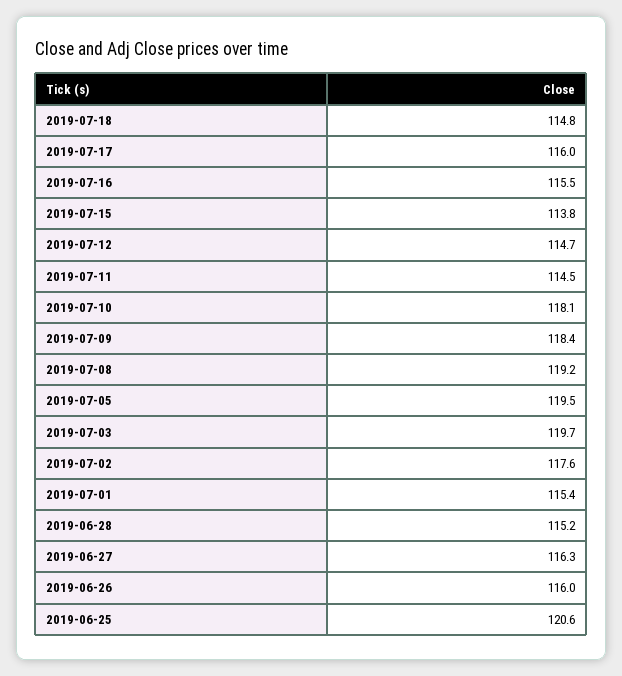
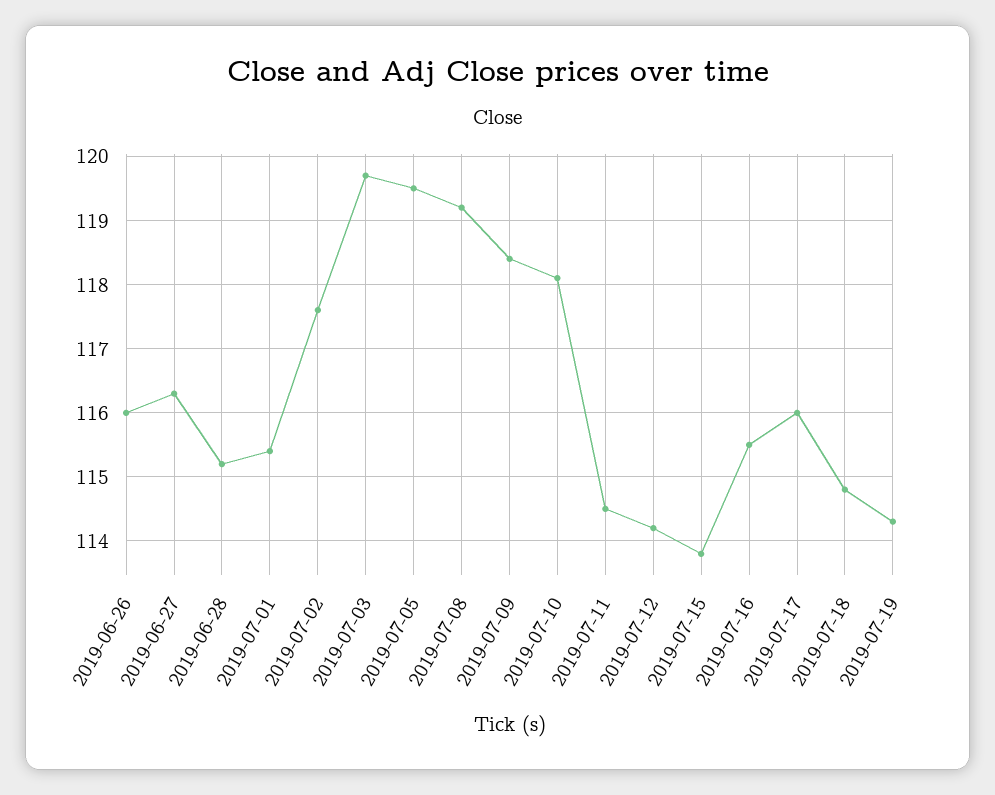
2019-07-12: 114.7 -> 114.2
2019-06-25: 120.6 -> none
2019-07-19: none -> 114.3

